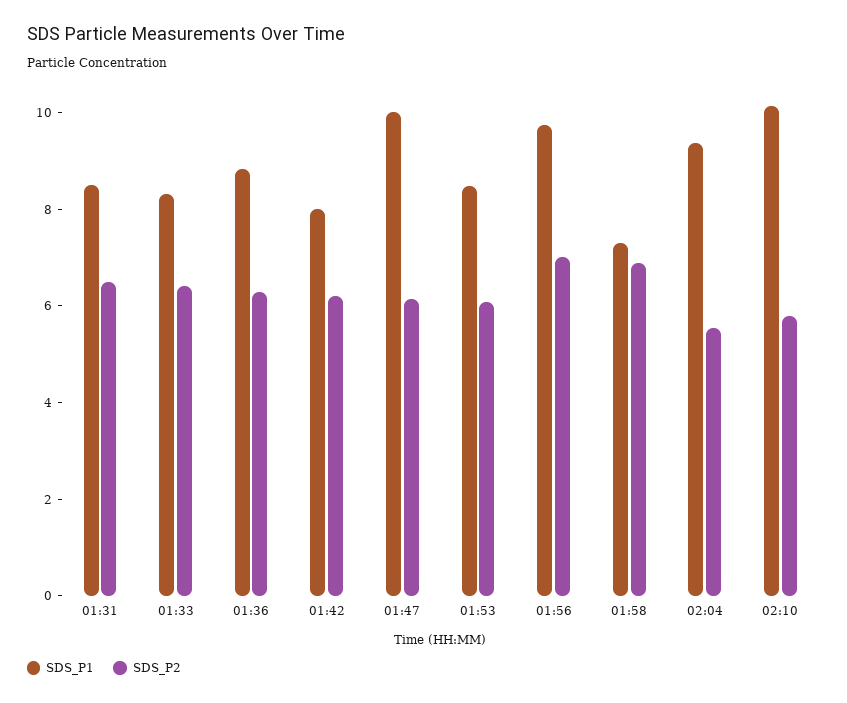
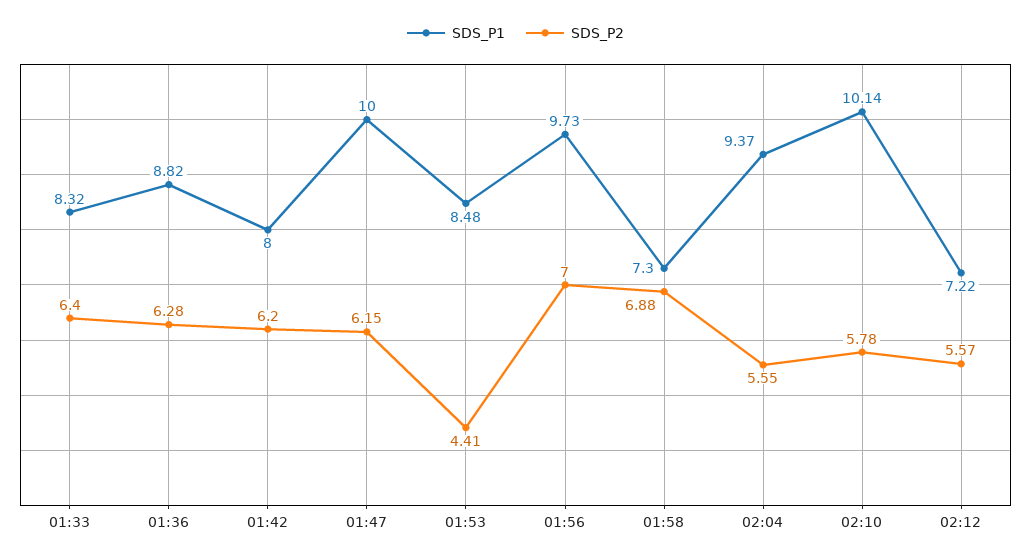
SDS_P1, 01:31: 8.5 -> none
SDS_P2, 01:31: 6.5 -> none
SDS_P2, 01:53: 6 -> 4.41
SDS_P1, 02:12: none -> 7.22
SDS_P2, 02:12: none -> 5.57

